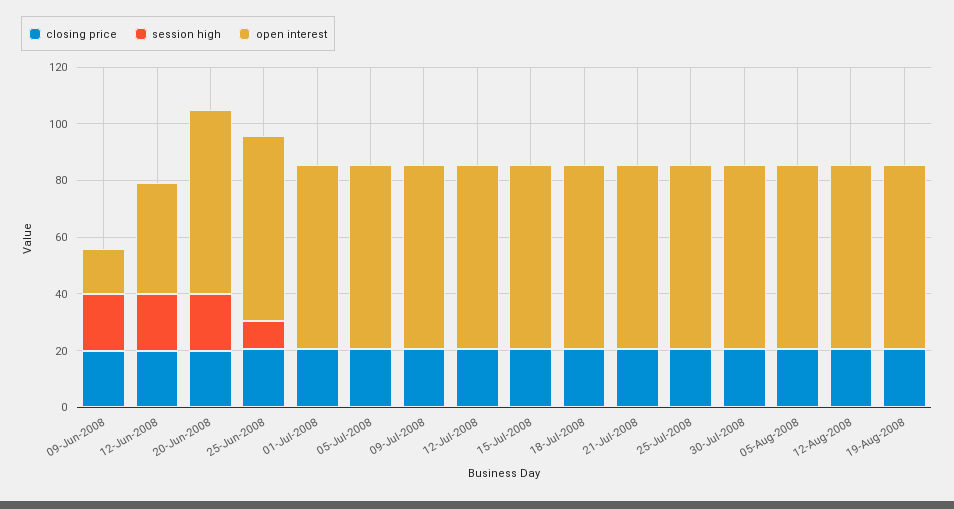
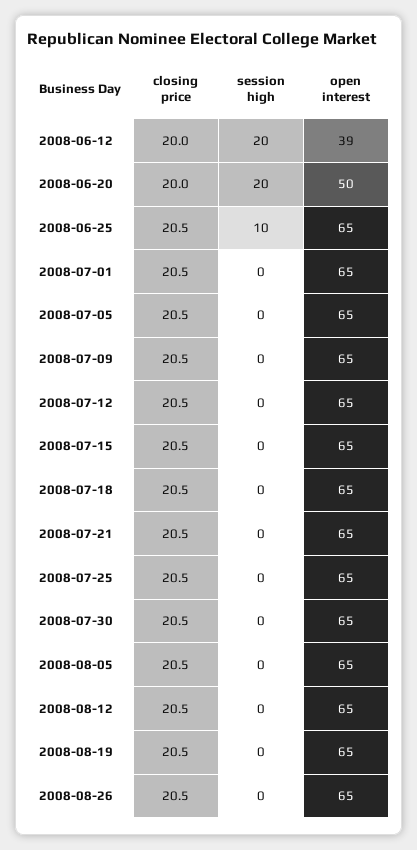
closing price, 09-Jun-2008: 20 -> none
session high, 09-Jun-2008: 20 -> none
open interest, 09-Jun-2008: 15 -> none
open interest, 20-Jun-2008: 65 -> 50
closing price, 2008-08-26: none -> 20.5
session high, 2008-08-26: none -> 0
open interest, 2008-08-26: none -> 65

